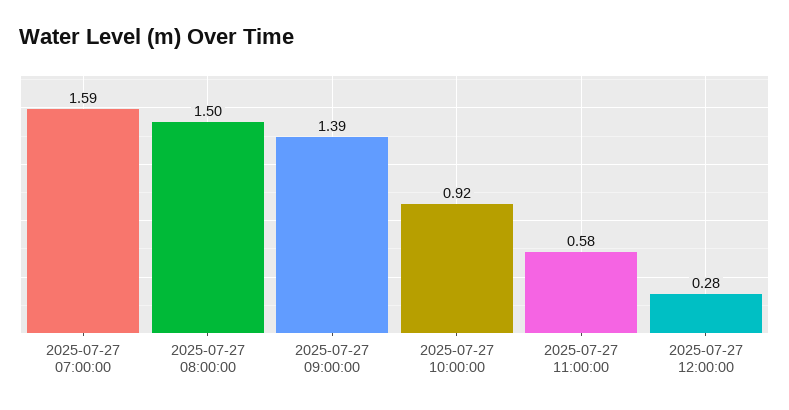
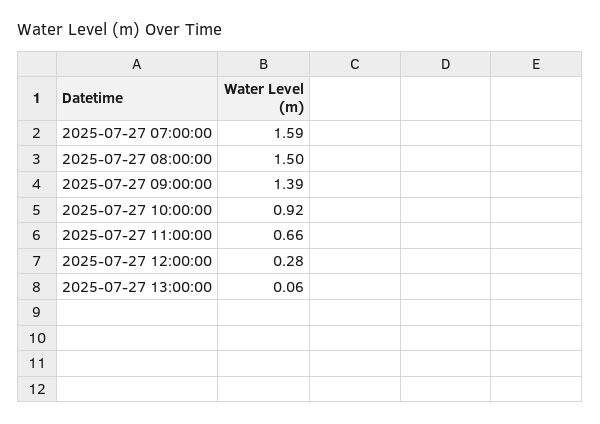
2025-07-27 11:00:00: 0.58 -> 0.66
2025-07-27 13:00:00: none -> 0.06

